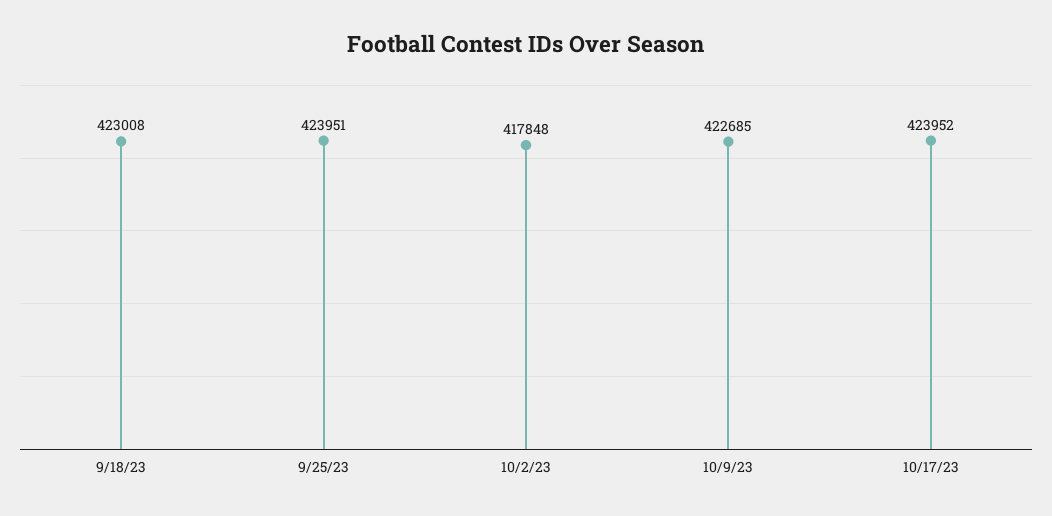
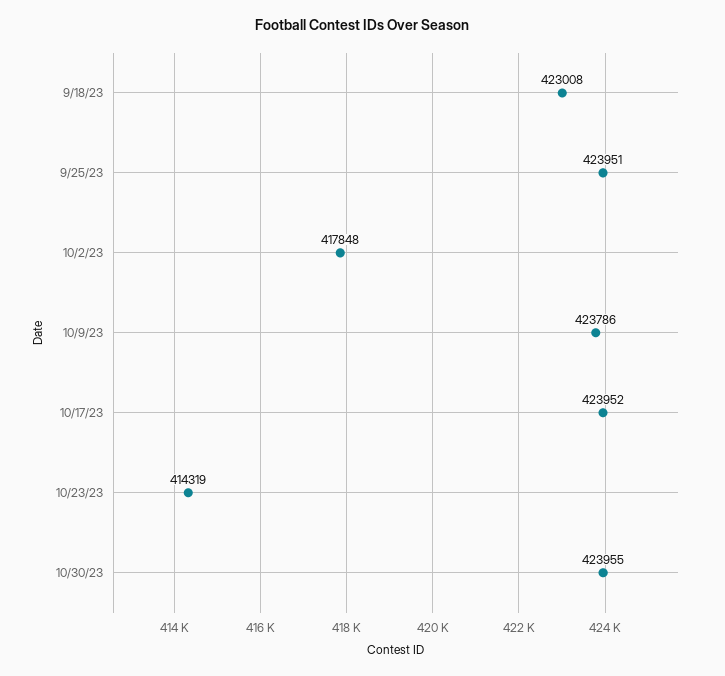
10/9/23: 422685 -> 423786
10/23/23: none -> 414319
10/30/23: none -> 423955

